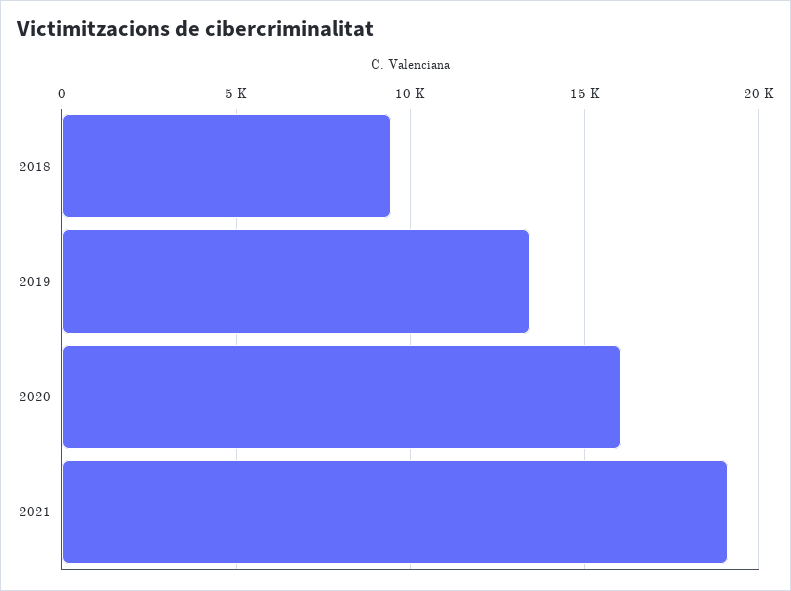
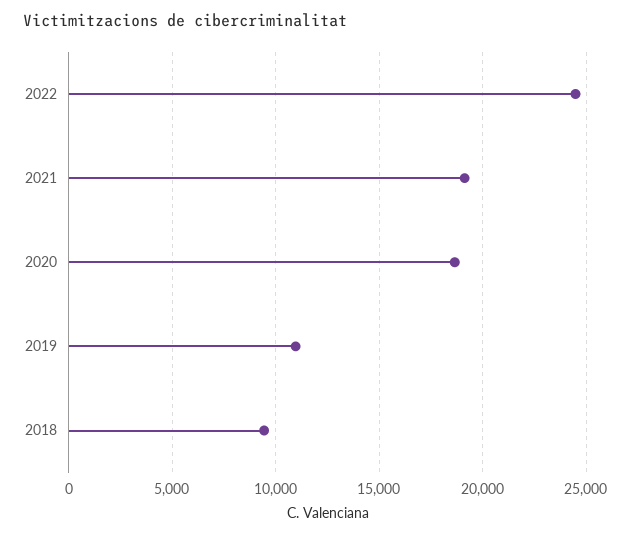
2019: 13500 -> 11000
2020: 16000 -> 18500
2022: none -> 24500

